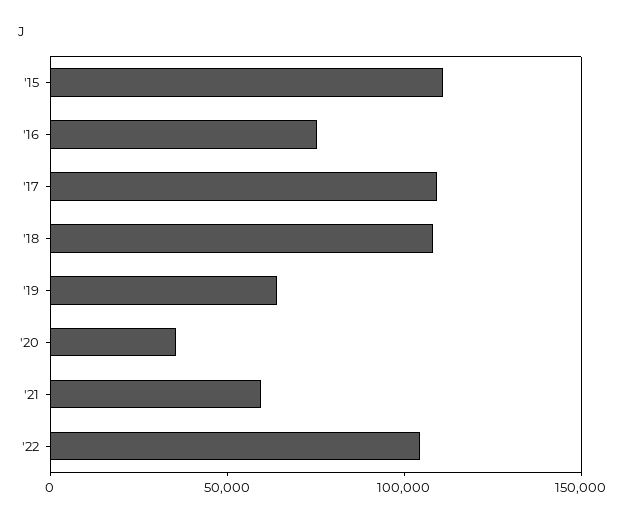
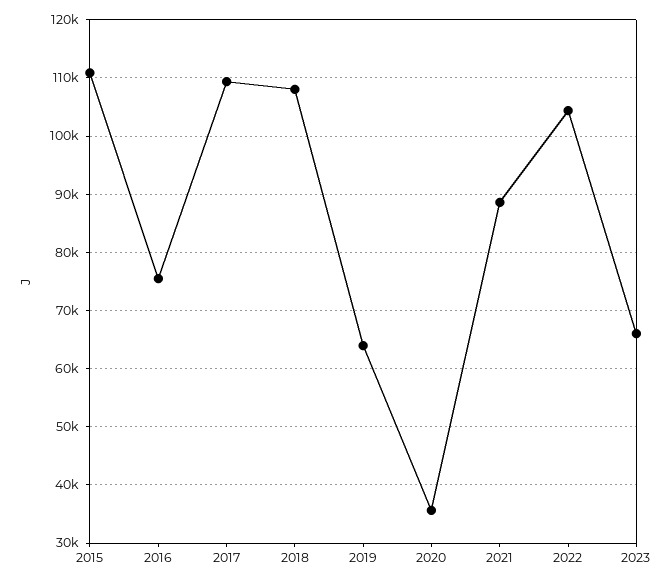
'21: 60000 -> 88000
2023: none -> 66000

